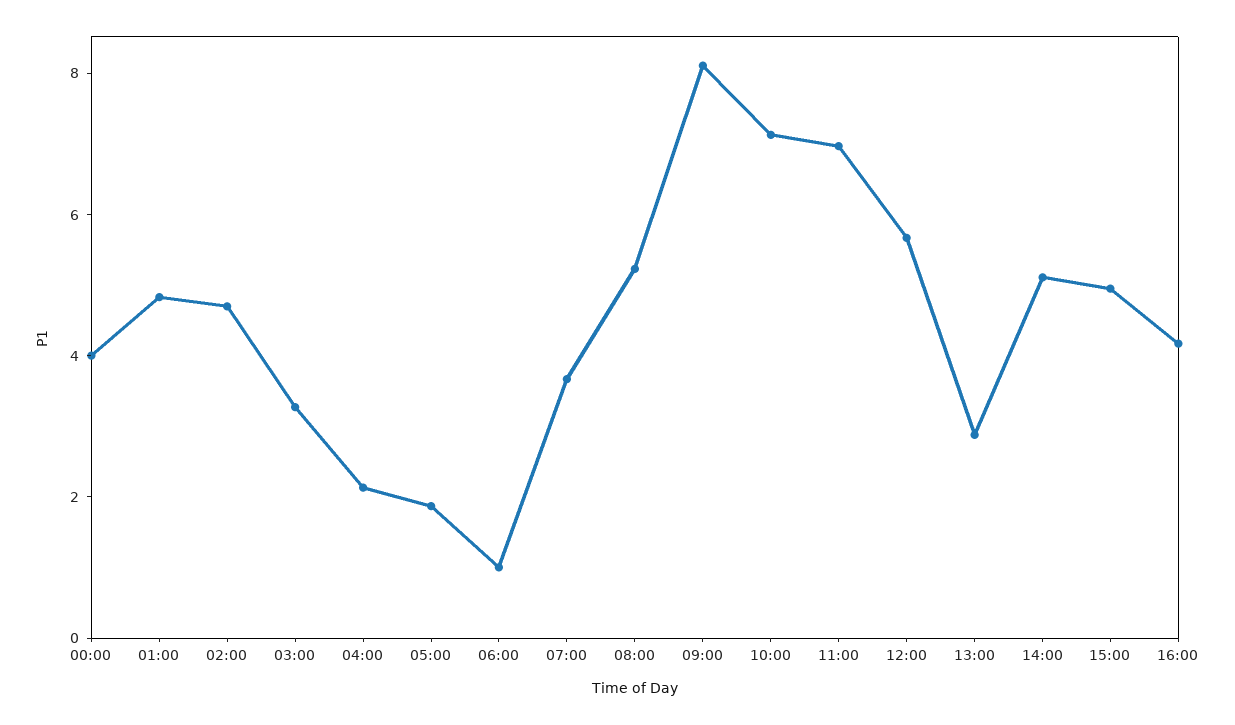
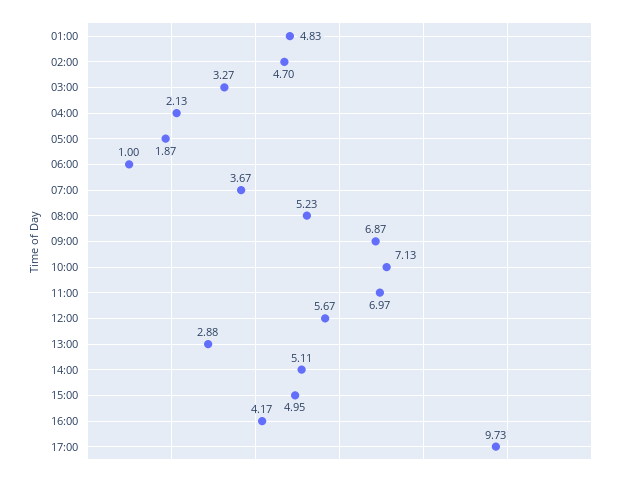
00:00: 4 -> none
09:00: 8 -> 6.87
17:00: none -> 9.73

